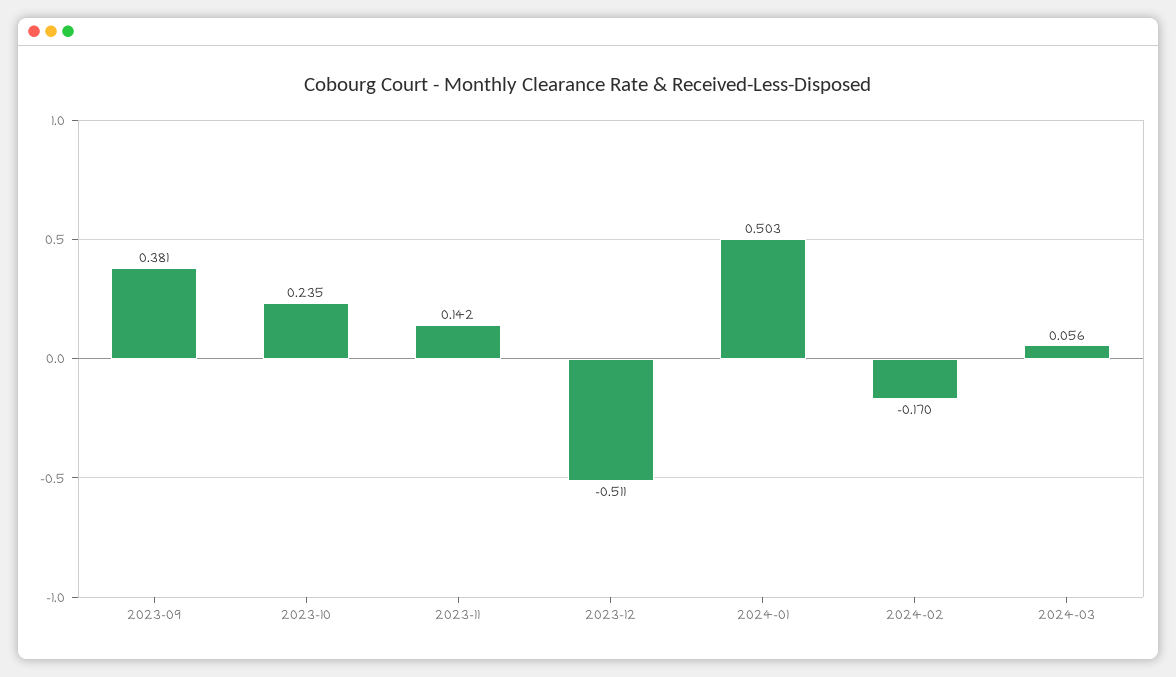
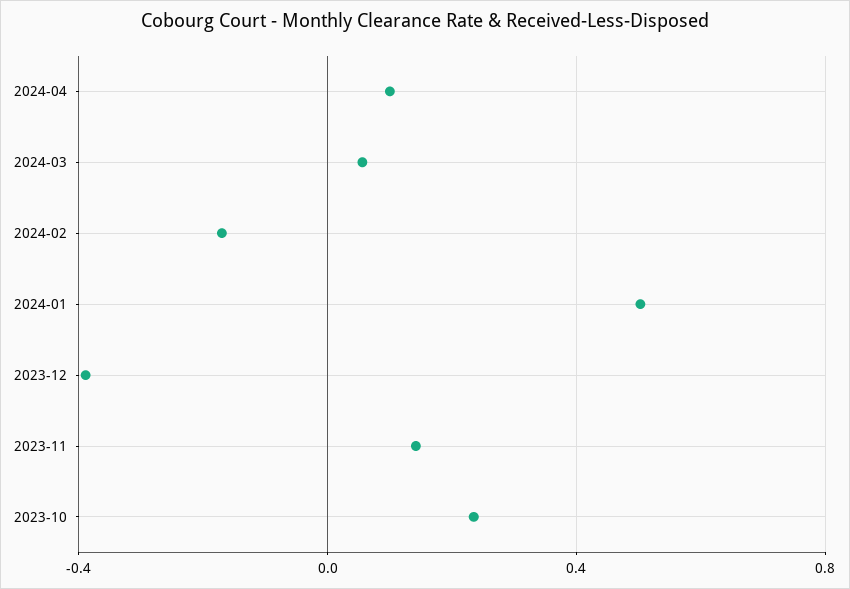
2023-09: 0.381 -> none
2023-12: -0.511 -> -0.4
2024-04: none -> 0.1

